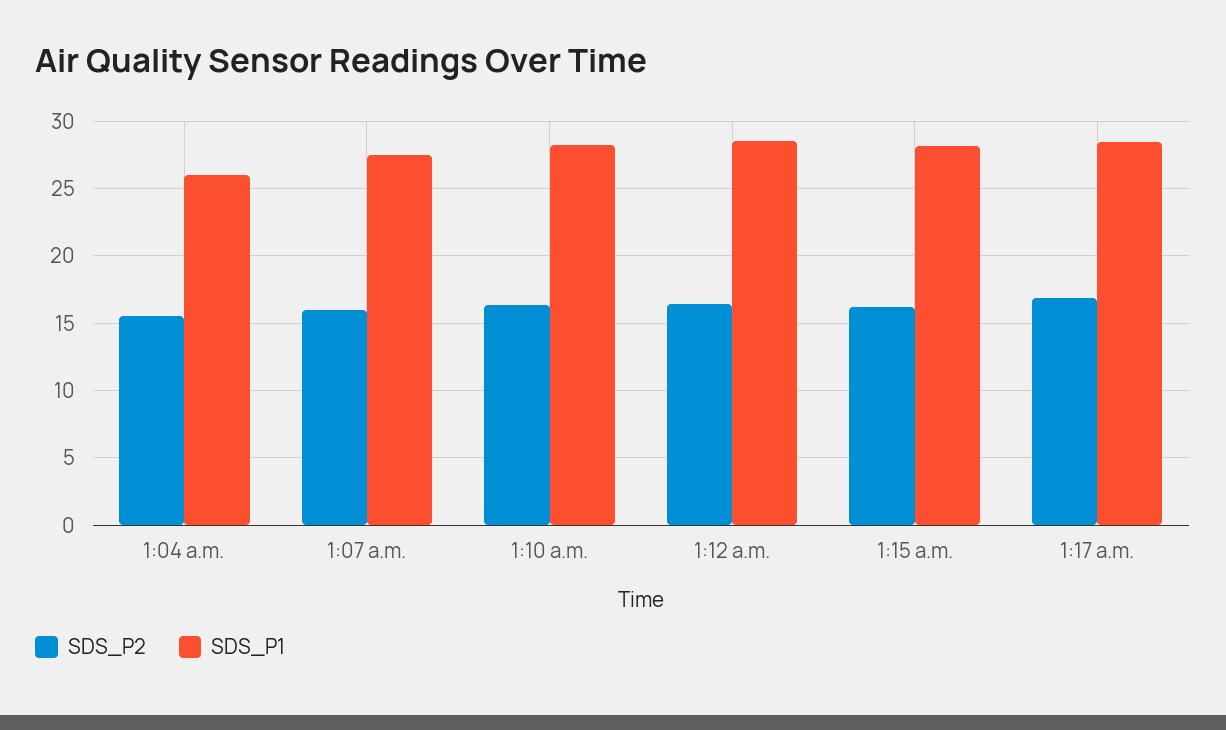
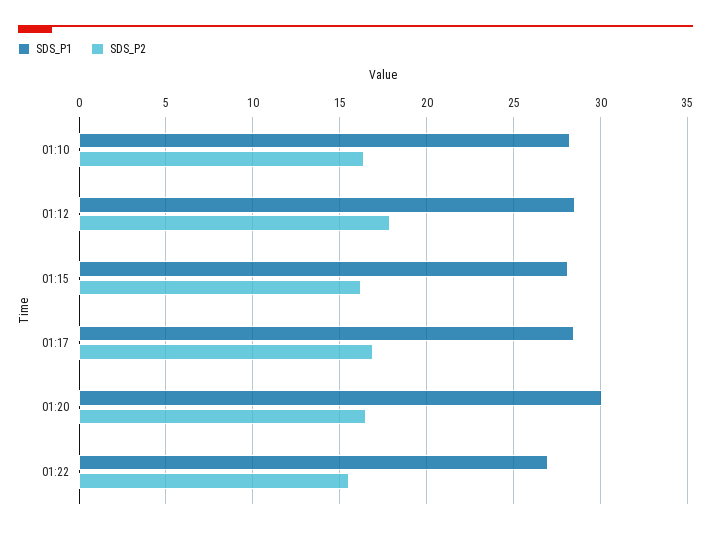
SDS_P2, 1:04 a.m.: 15.5 -> none
SDS_P1, 1:04 a.m.: 26 -> none
SDS_P2, 1:07 a.m.: 16 -> none
SDS_P1, 1:07 a.m.: 27.5 -> none
SDS_P2, 1:12 a.m.: 16.5 -> 18
SDS_P1, 01:20: none -> 30
SDS_P2, 01:20: none -> 16.5
SDS_P1, 01:22: none -> 27
SDS_P2, 01:22: none -> 15.5

